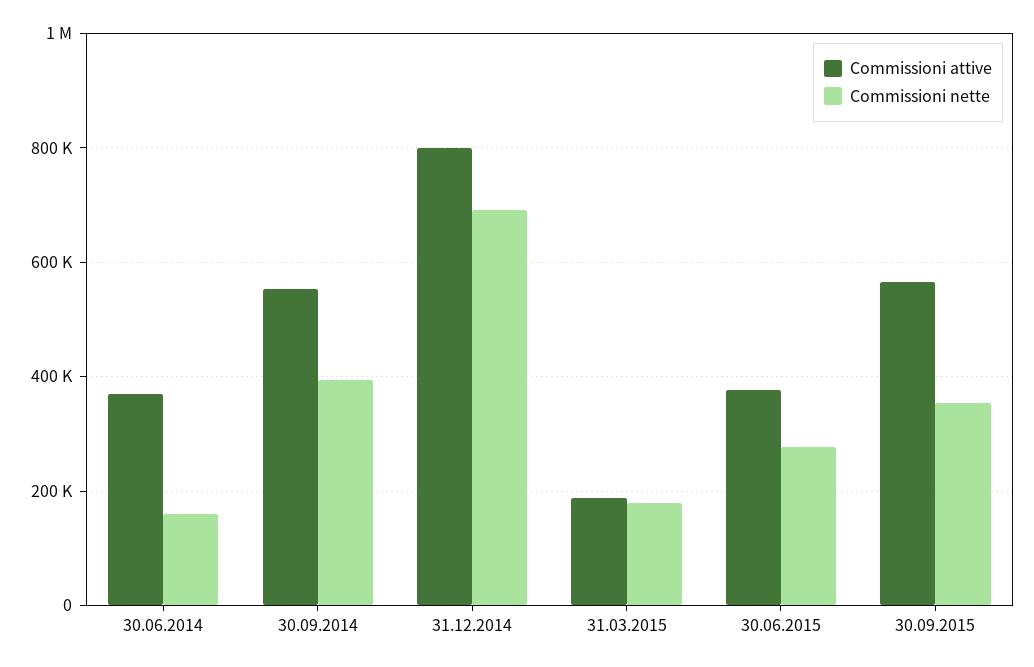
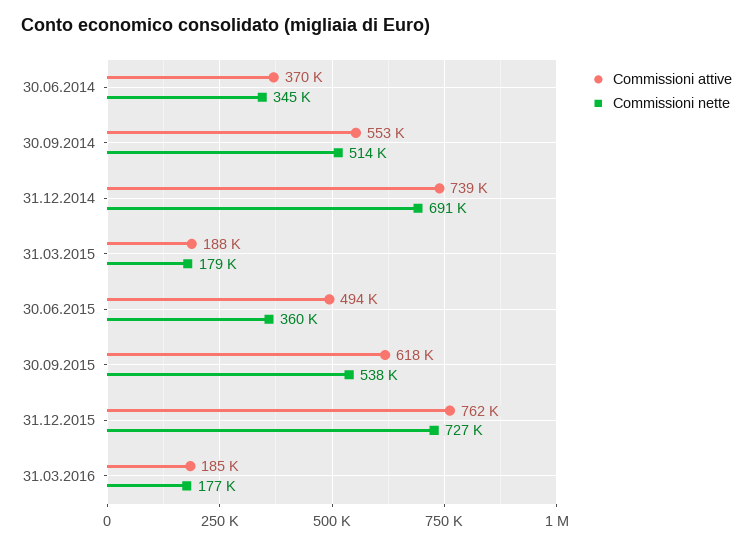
Commissioni nette, 30.06.2014: 160000 -> 345000
Commissioni nette, 30.09.2014: 400000 -> 514000
Commissioni attive, 31.12.2014: 800000 -> 739000
Commissioni attive, 30.06.2015: 380000 -> 494000
Commissioni nette, 30.06.2015: 280000 -> 360000
Commissioni attive, 30.09.2015: 560000 -> 618000
Commissioni nette, 30.09.2015: 360000 -> 538000
Commissioni attive, 31.12.2015: none -> 762000
Commissioni nette, 31.12.2015: none -> 727000
Commissioni attive, 31.03.2016: none -> 185000
Commissioni nette, 31.03.2016: none -> 177000

